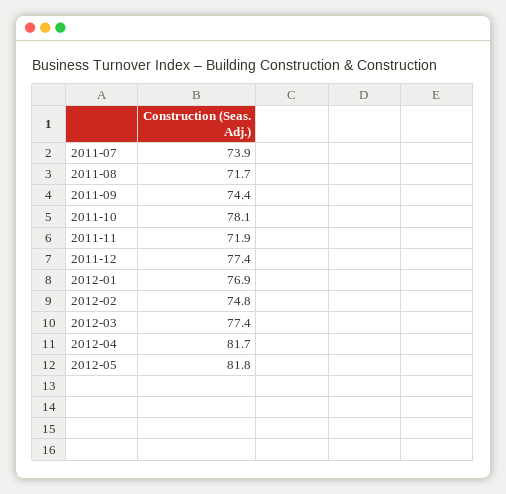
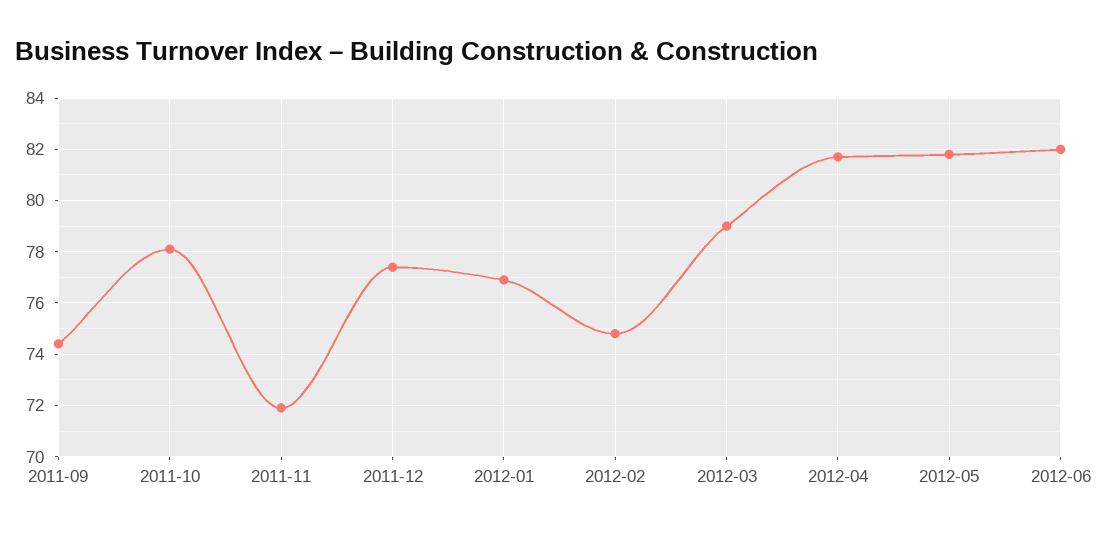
2011-07: 73.9 -> none
2011-08: 71.7 -> none
2012-03: 77.4 -> 79
2012-06: none -> 82

